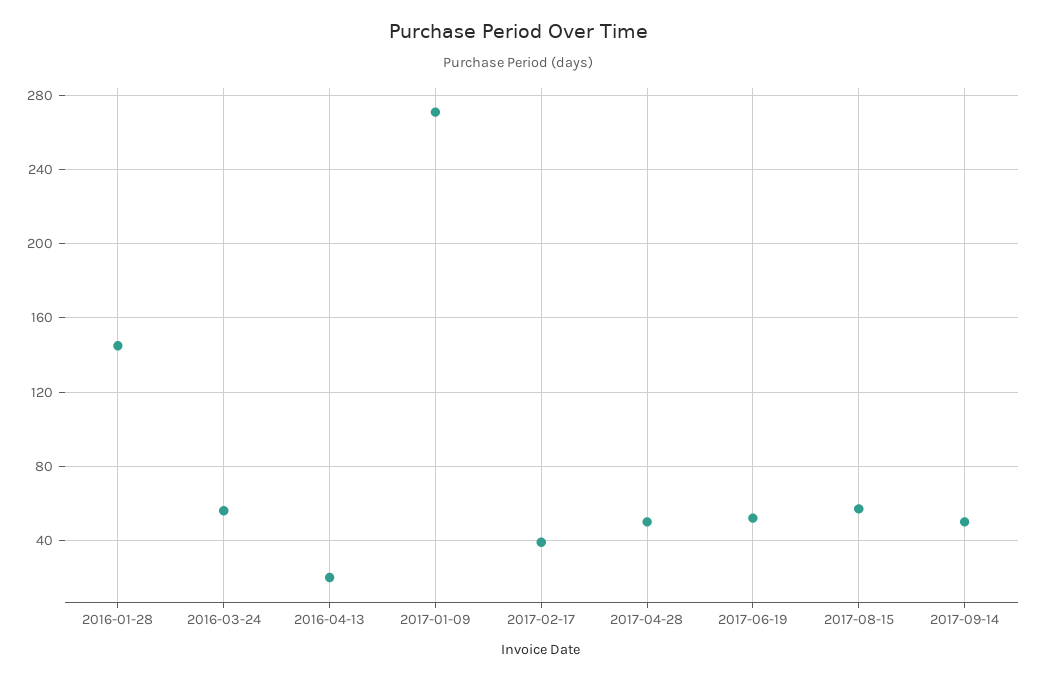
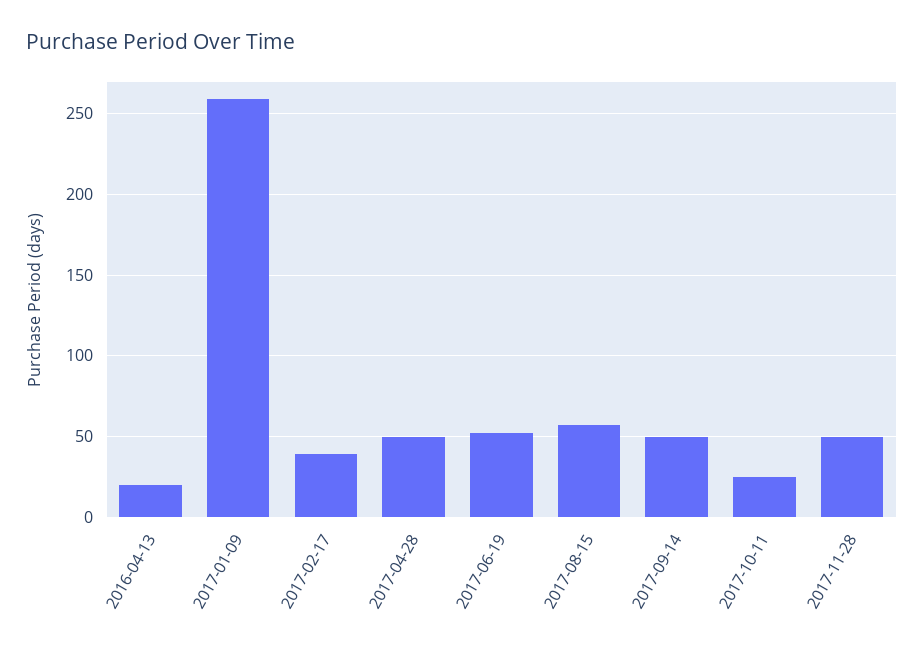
2016-01-28: 145 -> none
2016-03-24: 55 -> none
2017-01-09: 270 -> 260
2017-10-11: none -> 25
2017-11-28: none -> 50

